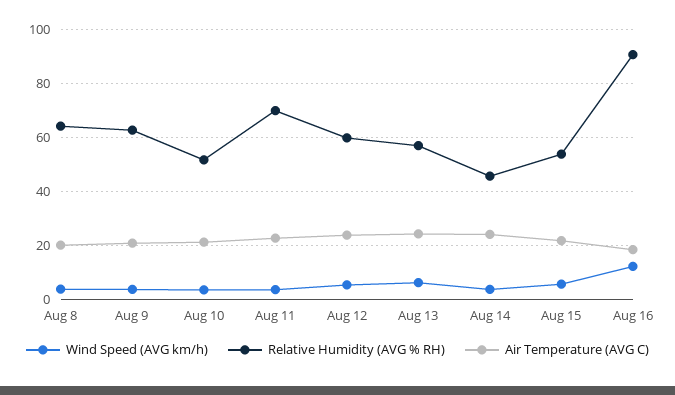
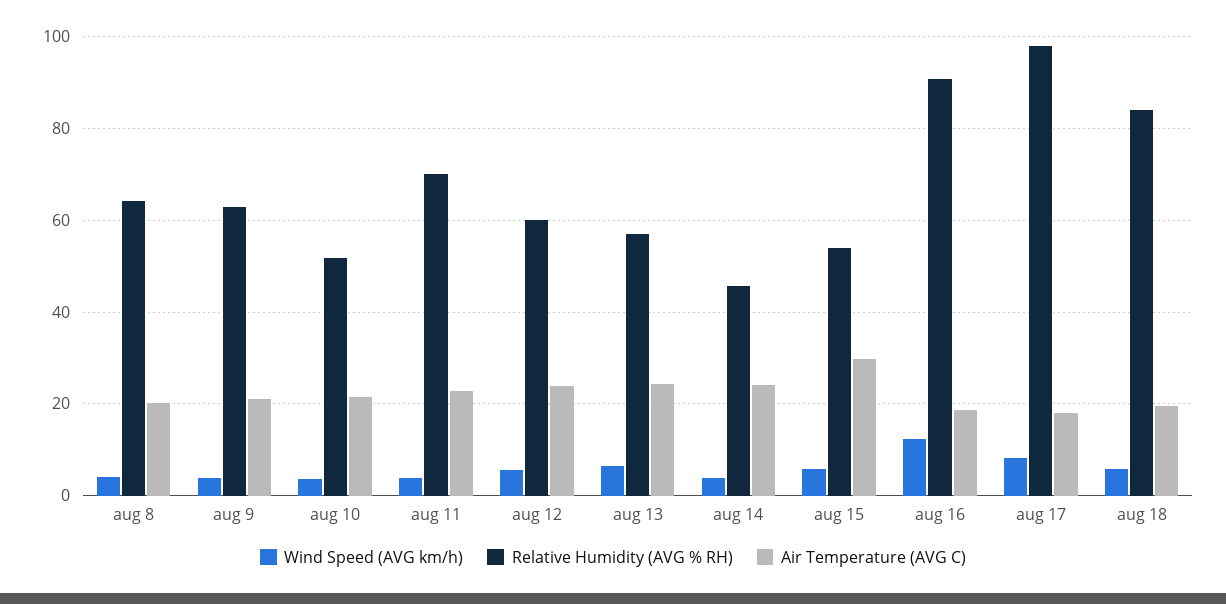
Air Temperature (AVG C), Aug 15: 22.5 -> 30
Wind Speed (AVG km/h), aug 17: none -> 8
Relative Humidity (AVG % RH), aug 17: none -> 98
Air Temperature (AVG C), aug 17: none -> 18
Wind Speed (AVG km/h), aug 18: none -> 6
Relative Humidity (AVG % RH), aug 18: none -> 84
Air Temperature (AVG C), aug 18: none -> 20

